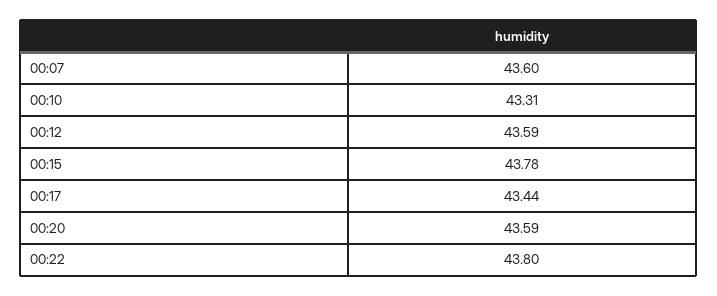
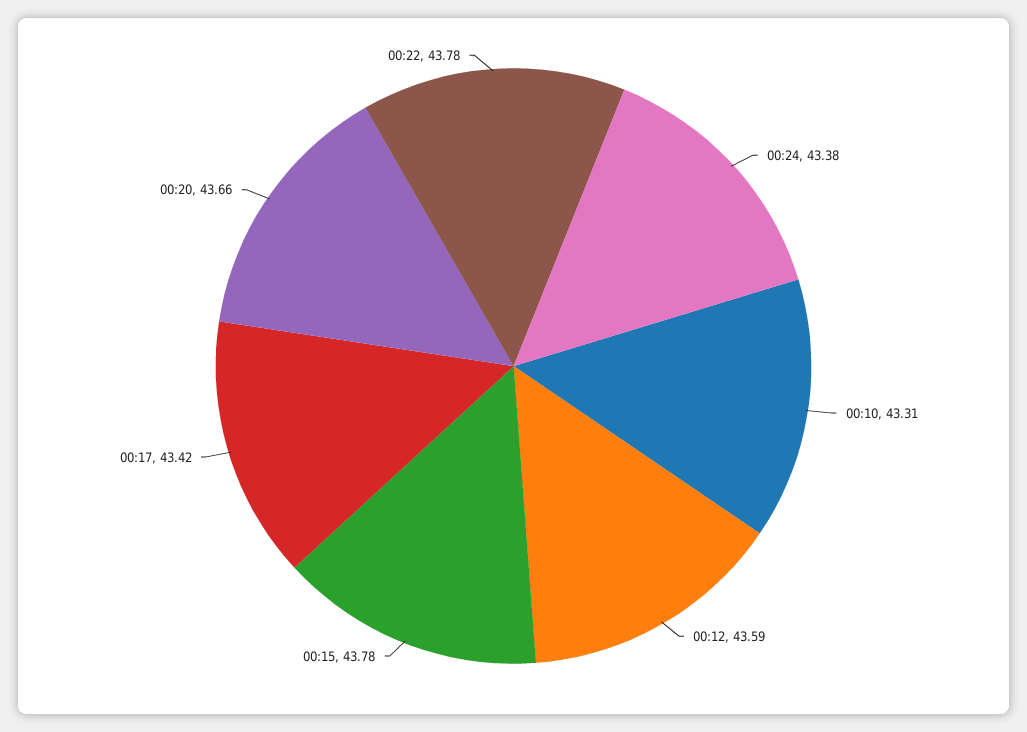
00:07: 43.6 -> none
00:17: 43.44 -> 43.42
00:20: 43.59 -> 43.66
00:22: 43.8 -> 43.78
00:24: none -> 43.38

